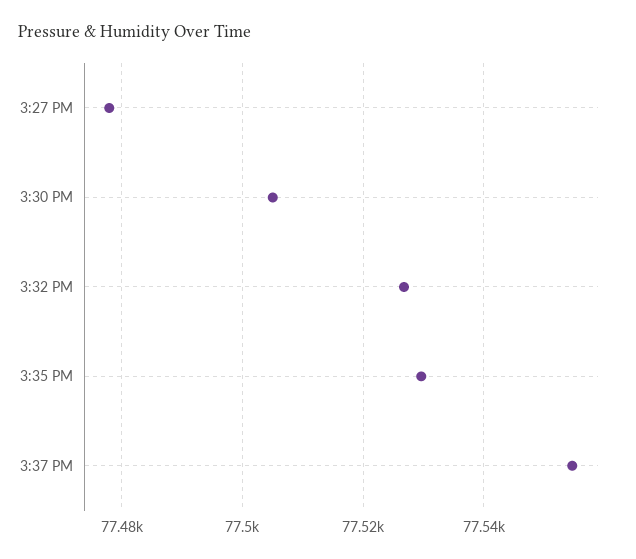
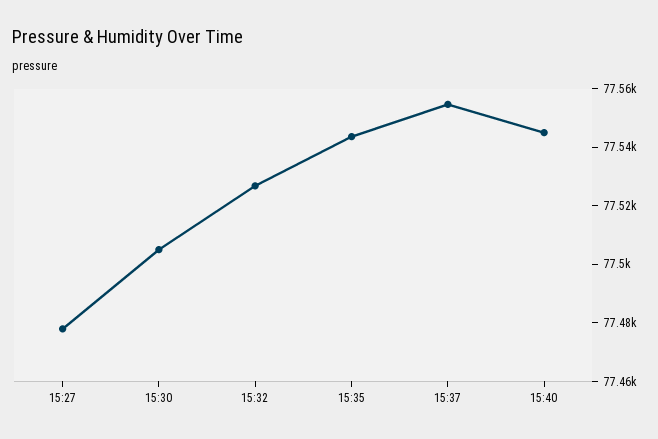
3:35 PM: 77530 -> 77545
15:40: none -> 77545

